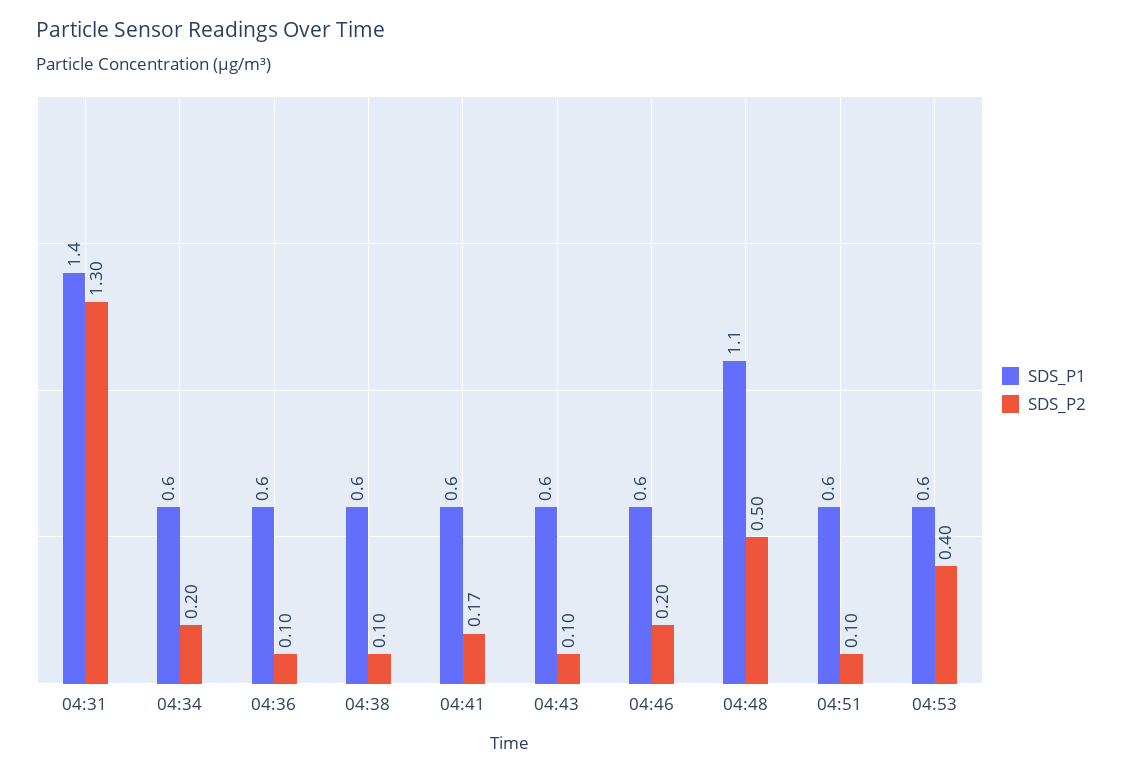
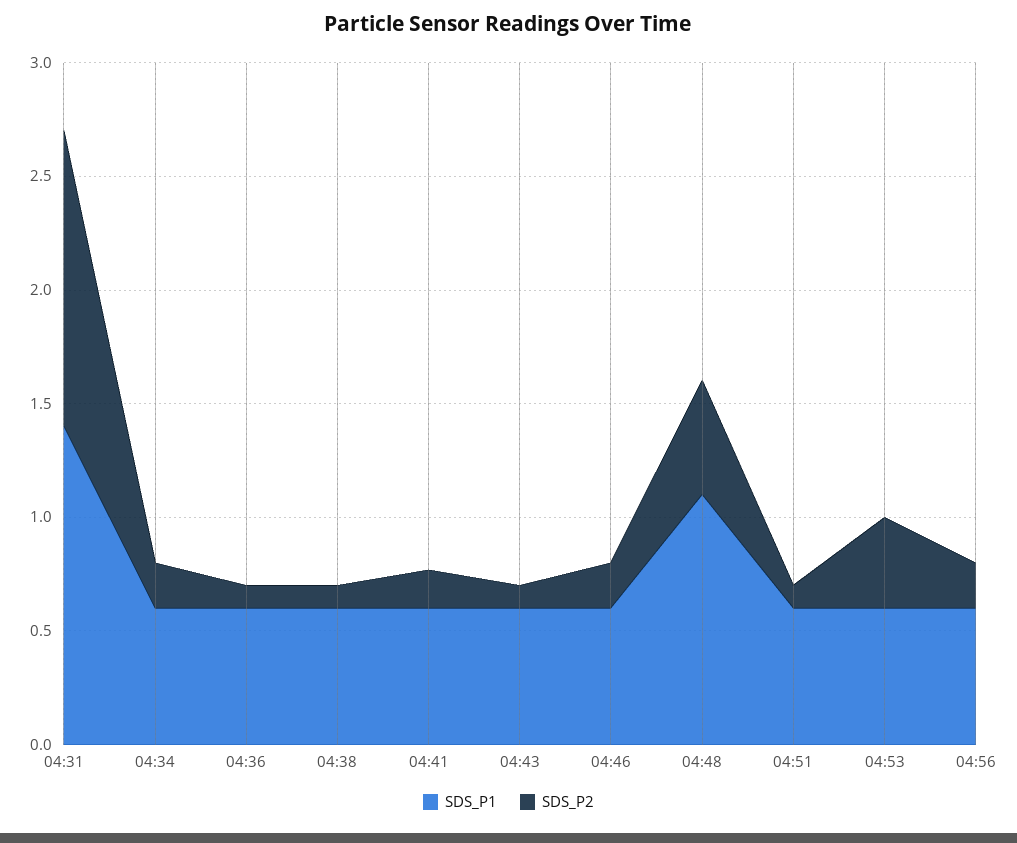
SDS_P1, 04:56: none -> 0.6
SDS_P2, 04:56: none -> 0.2

